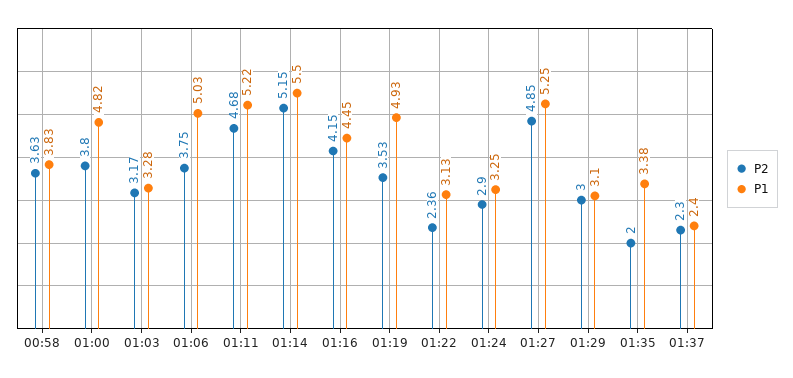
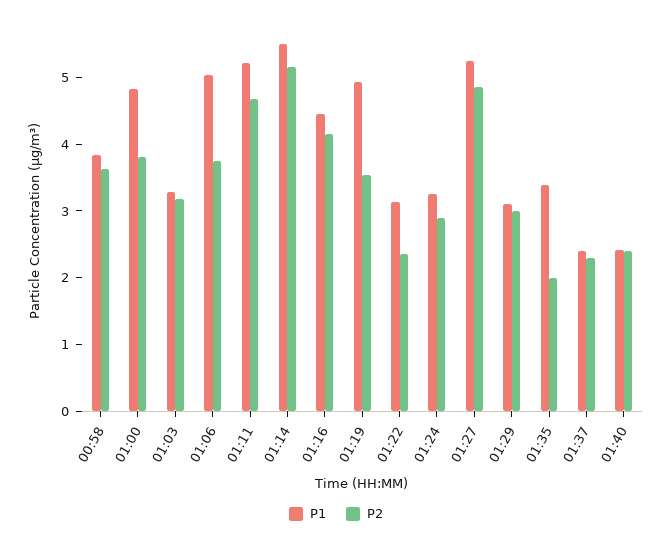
P1, 01:40: none -> 2.4
P2, 01:40: none -> 2.4

